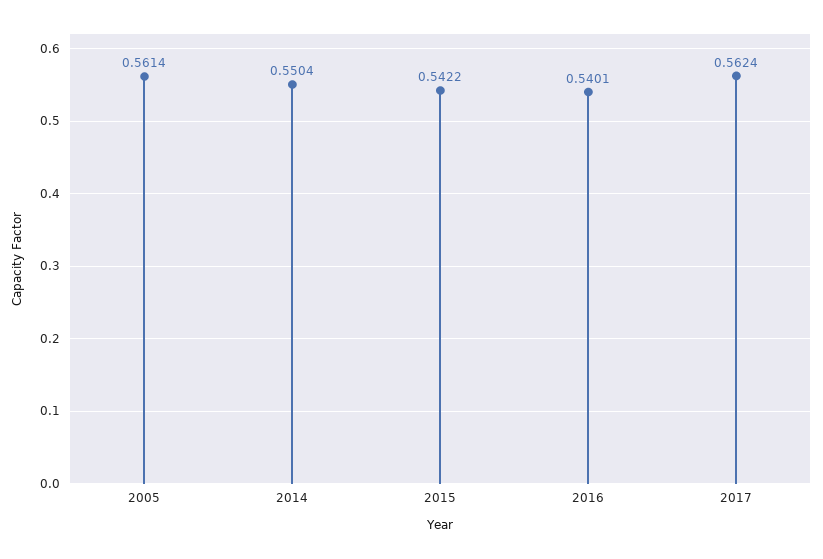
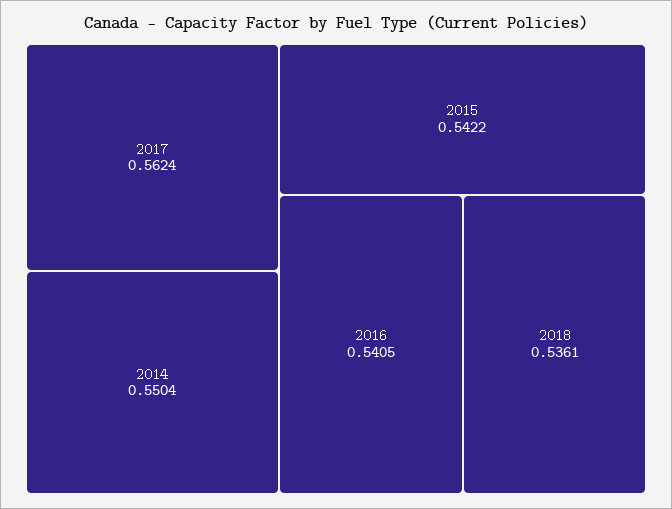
2005: 0.5614 -> none
2016: 0.5401 -> 0.5405
2018: none -> 0.5361

